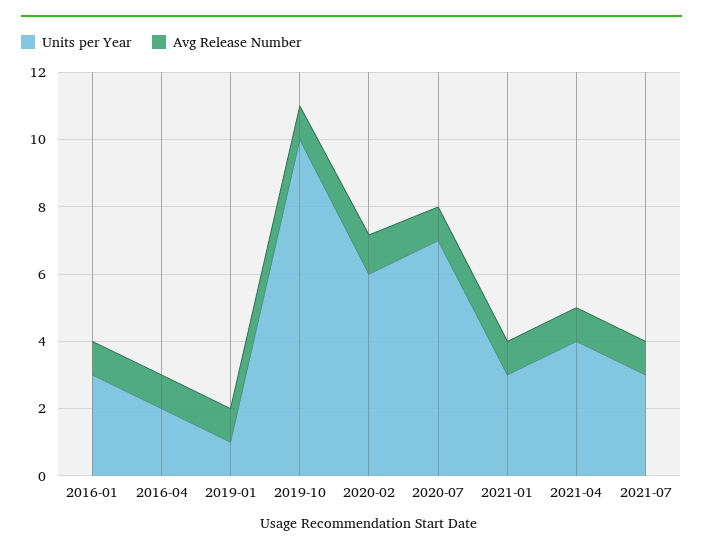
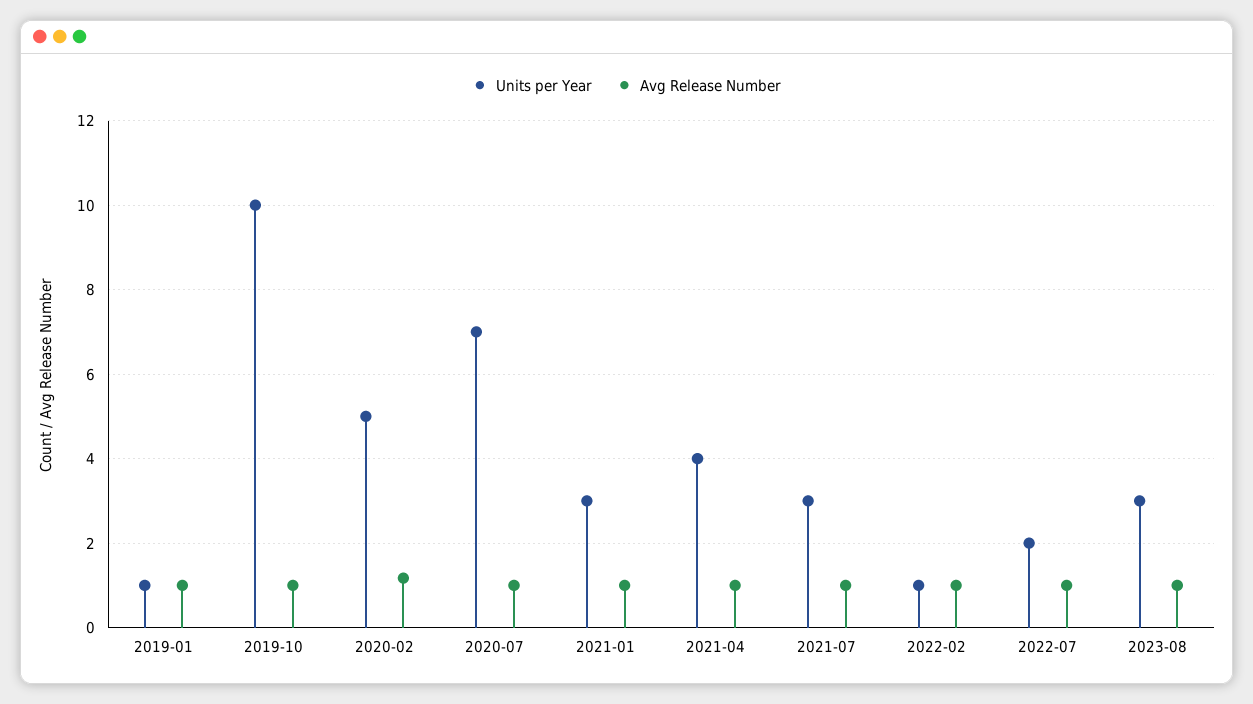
Units per Year, 2016-01: 3 -> none
Avg Release Number, 2016-01: 1 -> none
Units per Year, 2016-04: 2 -> none
Avg Release Number, 2016-04: 1 -> none
Units per Year, 2020-02: 6 -> 5
Units per Year, 2022-02: none -> 1
Avg Release Number, 2022-02: none -> 1
Units per Year, 2022-07: none -> 2
Avg Release Number, 2022-07: none -> 1
Units per Year, 2023-08: none -> 3
Avg Release Number, 2023-08: none -> 1

